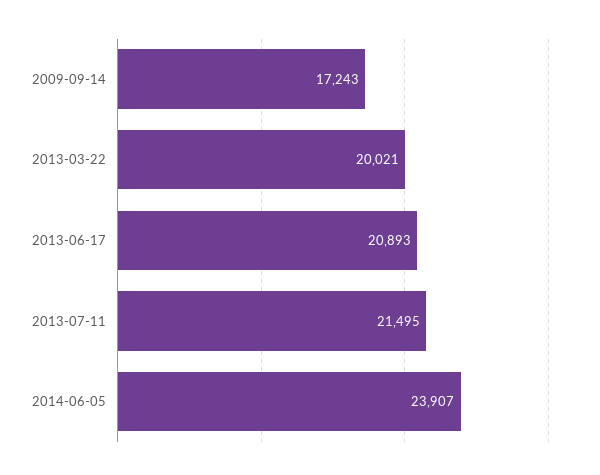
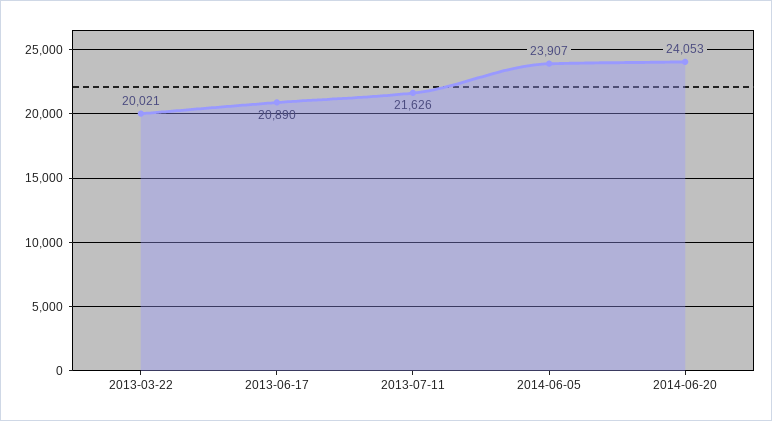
2009-09-14: 17243 -> none
2013-06-17: 20893 -> 20890
2013-07-11: 21495 -> 21626
2014-06-20: none -> 24053

